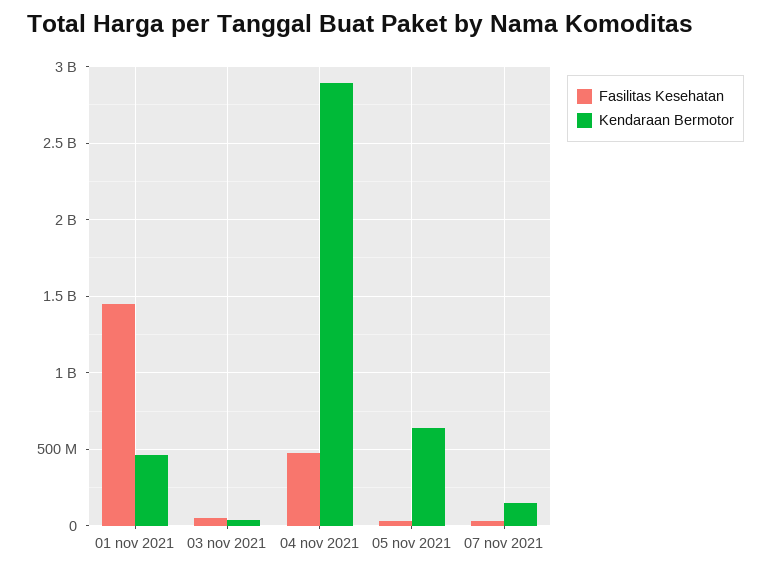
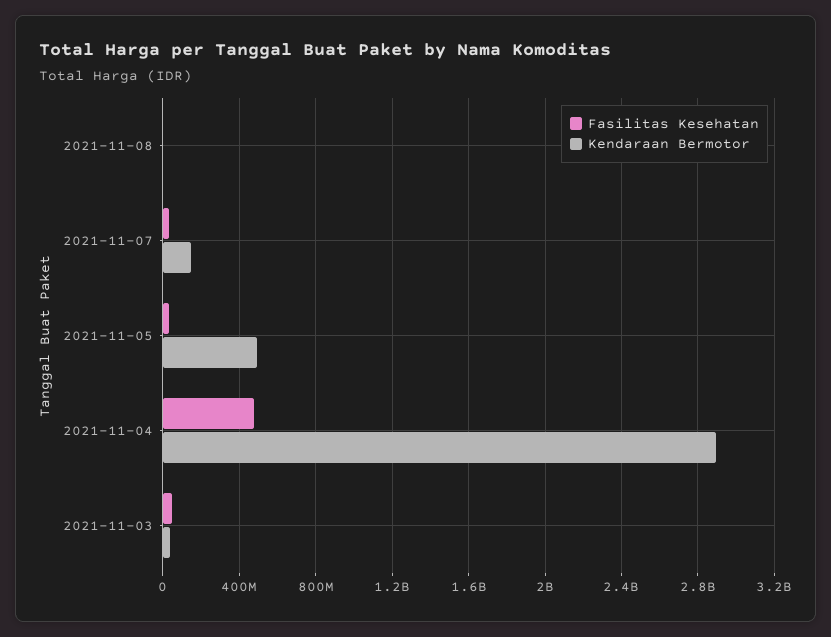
Fasilitas Kesehatan, 01 nov 2021: 1450000000 -> none
Kendaraan Bermotor, 01 nov 2021: 450000000 -> none
Kendaraan Bermotor, 05 nov 2021: 650000000 -> 500000000
Fasilitas Kesehatan, 2021-11-08: none -> 0
Kendaraan Bermotor, 2021-11-08: none -> 0

